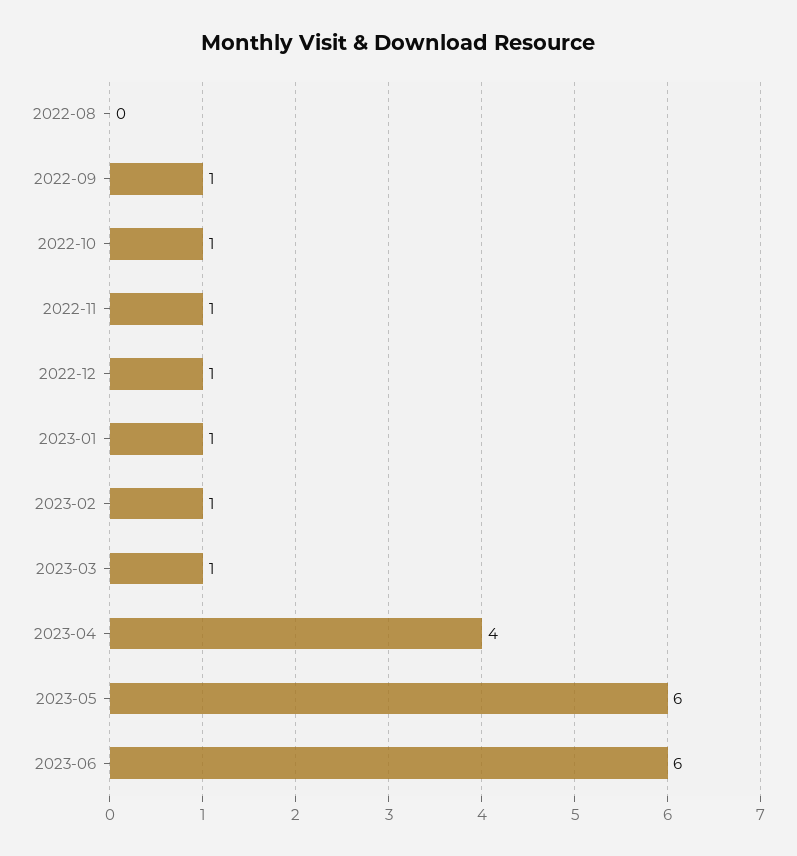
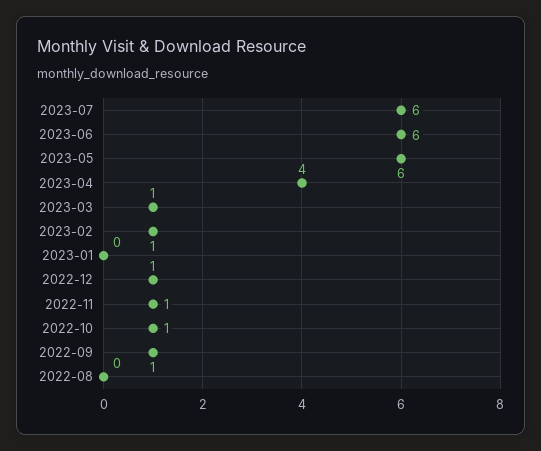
2023-01: 1 -> 0
2023-07: none -> 6

